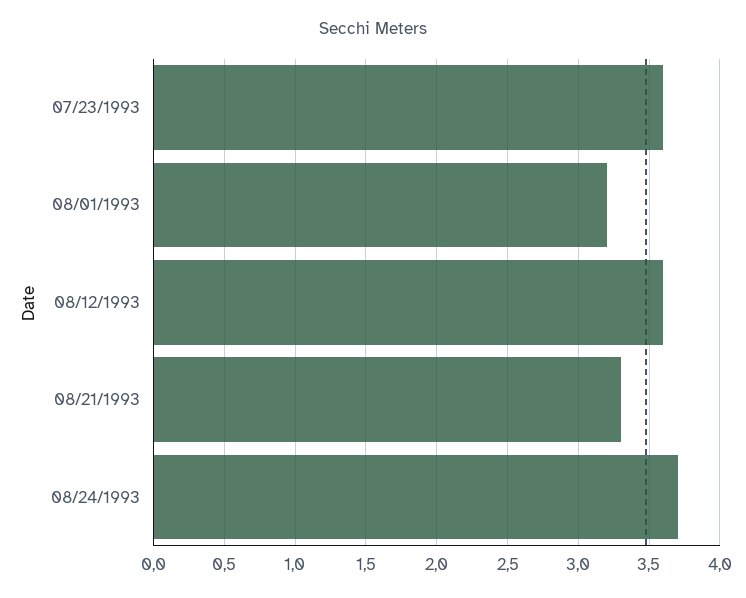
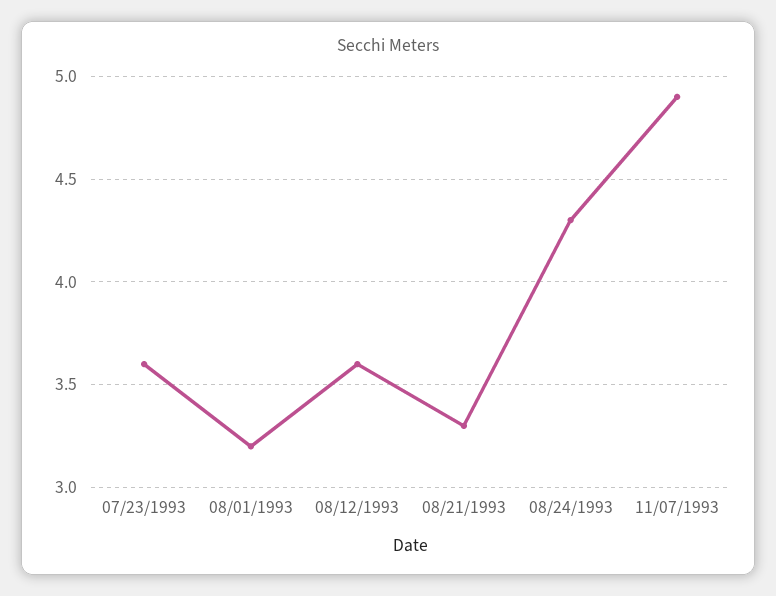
08/24/1993: 3.7 -> 4.3
11/07/1993: none -> 4.9

